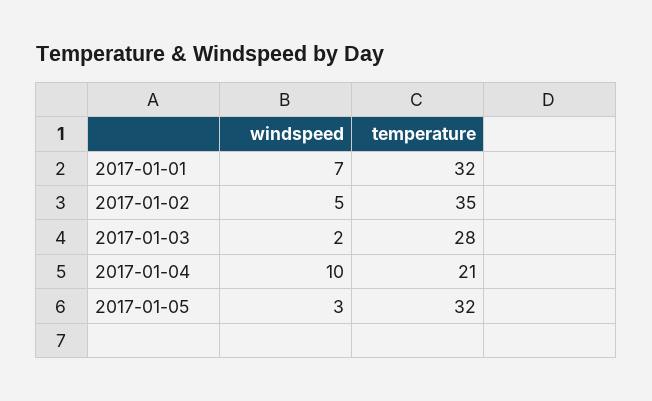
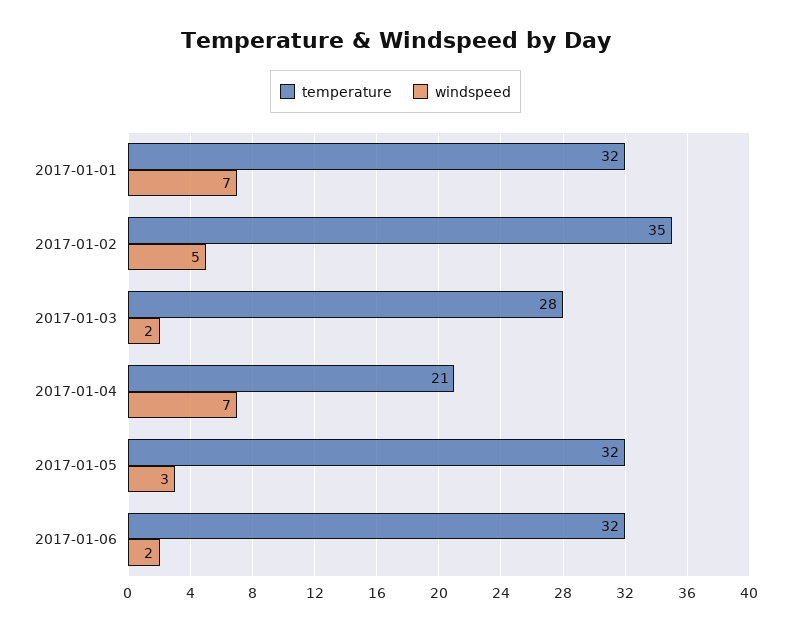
windspeed, 2017-01-04: 10 -> 7
temperature, 2017-01-06: none -> 32
windspeed, 2017-01-06: none -> 2

